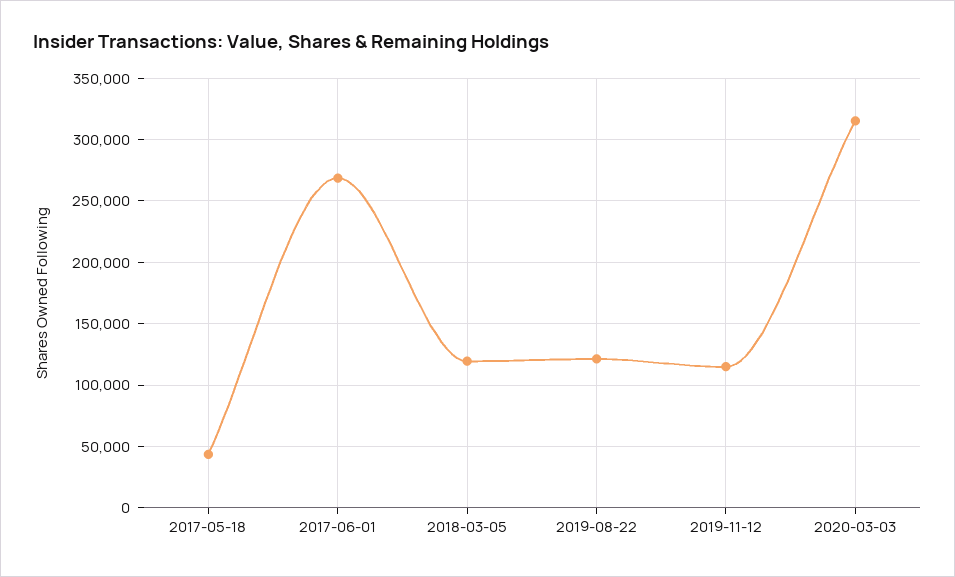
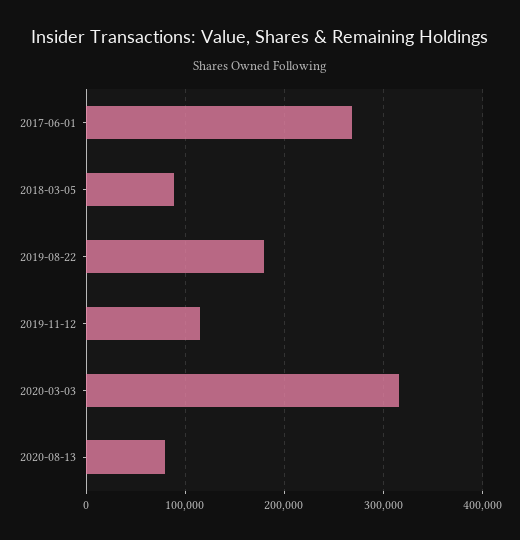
2017-05-18: 45000 -> none
2018-03-05: 120000 -> 90000
2019-08-22: 120000 -> 180000
2020-08-13: none -> 80000

